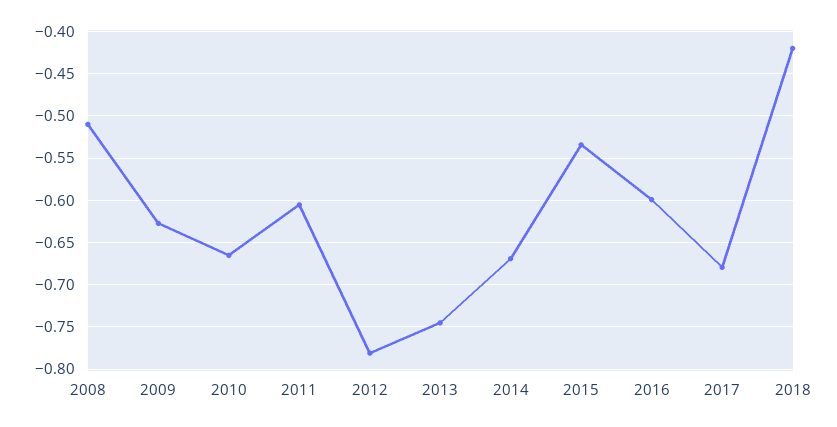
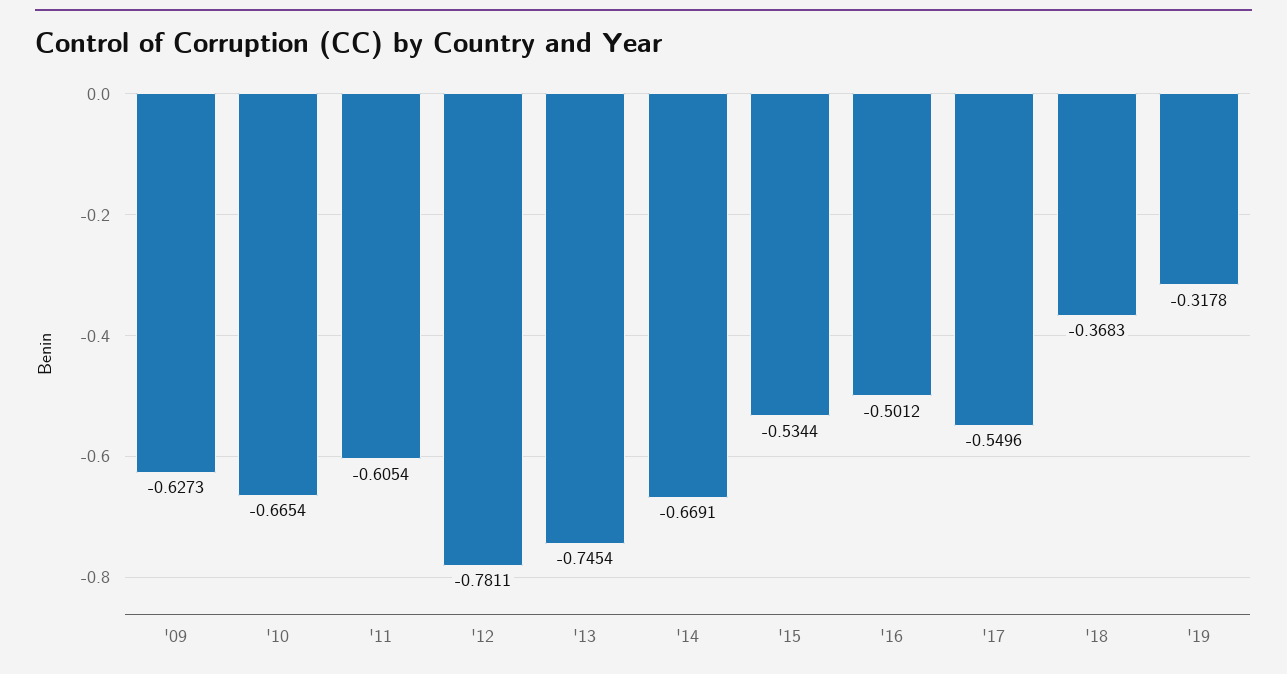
2008: -0.51 -> none
2016: -0.6 -> -0.5012
2017: -0.68 -> -0.5496
2018: -0.42 -> -0.3683
'19: none -> -0.3178

